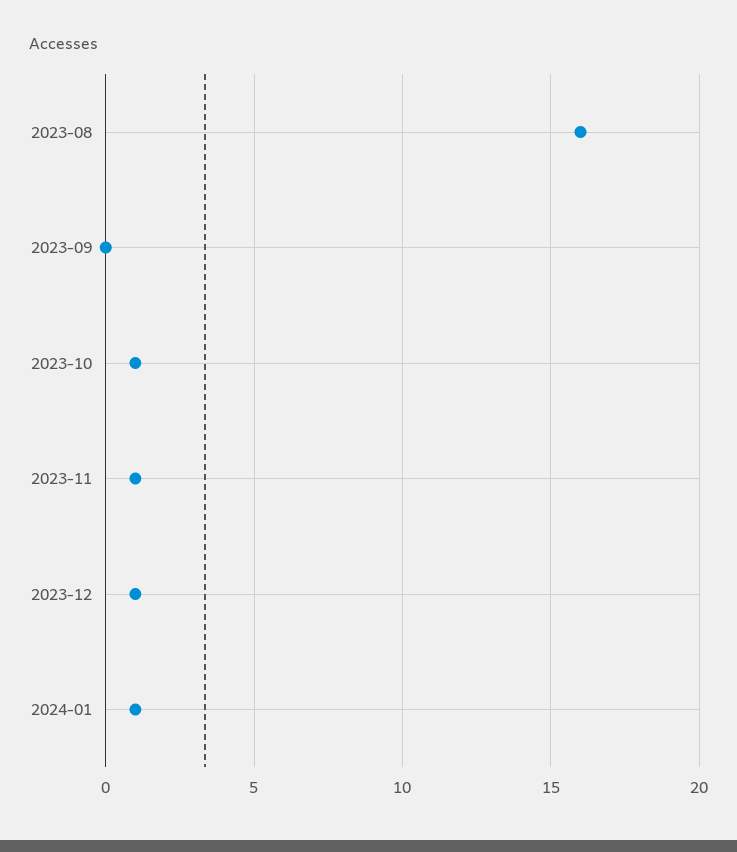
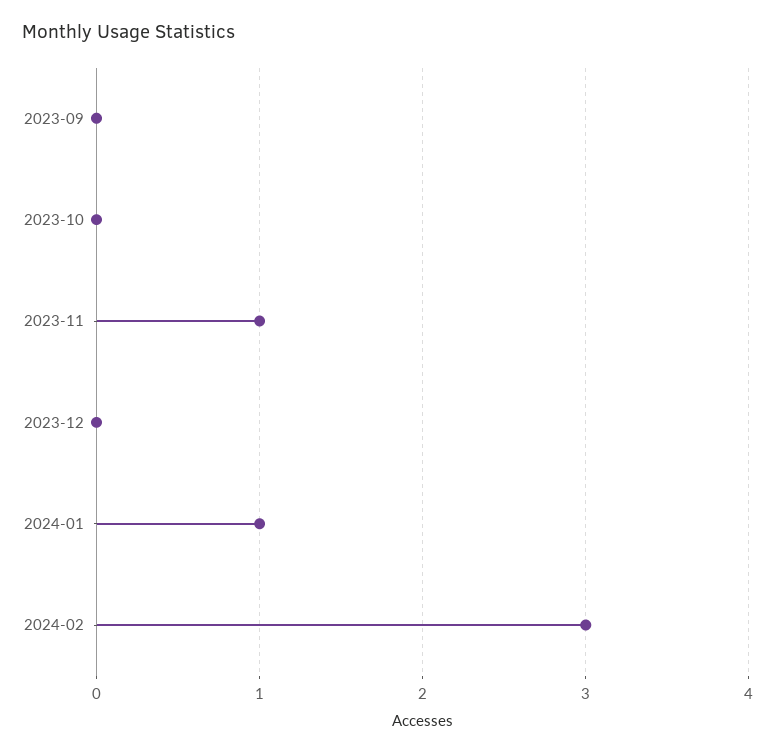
2023-08: 16 -> none
2023-10: 1 -> 0
2023-12: 1 -> 0
2024-02: none -> 3

